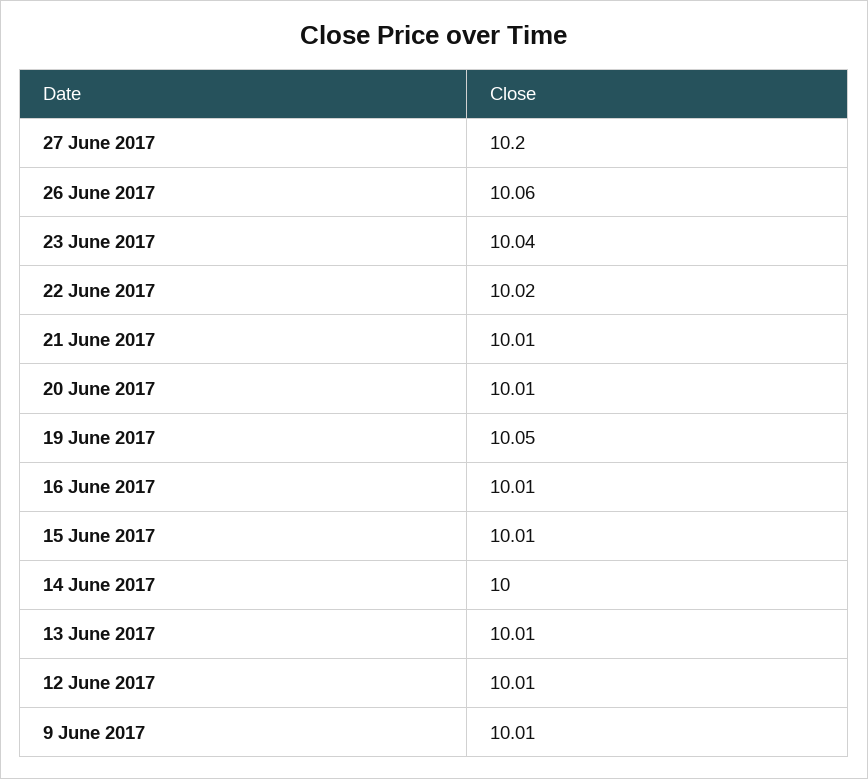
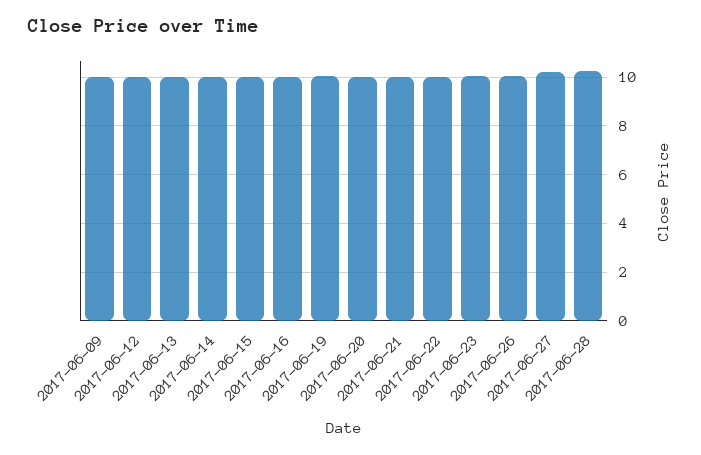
2017-06-28: none -> 10.25

